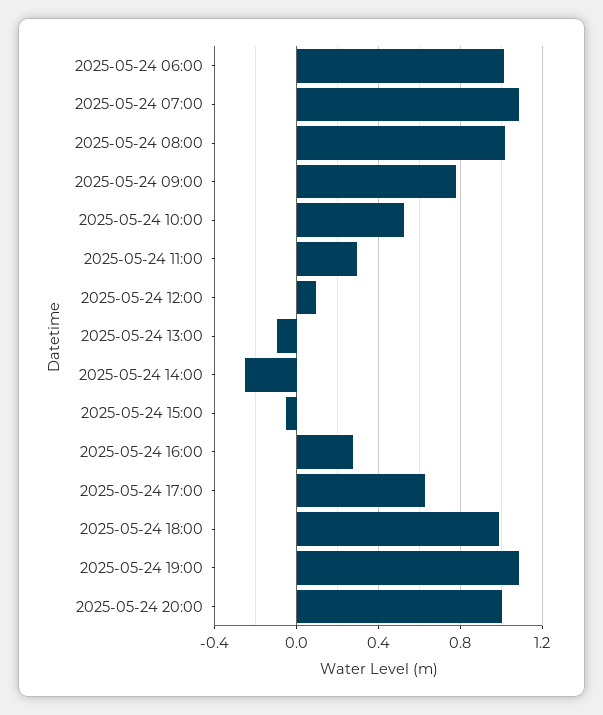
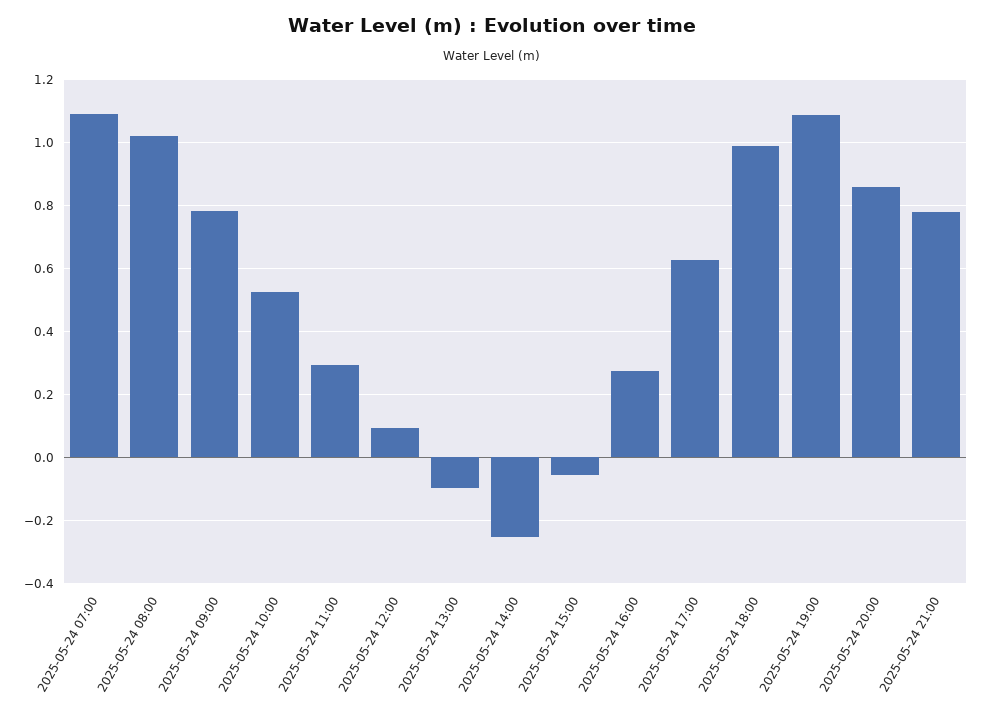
2025-05-24 06:00: 1 -> none
2025-05-24 20:00: 1 -> 0.86
2025-05-24 21:00: none -> 0.78

